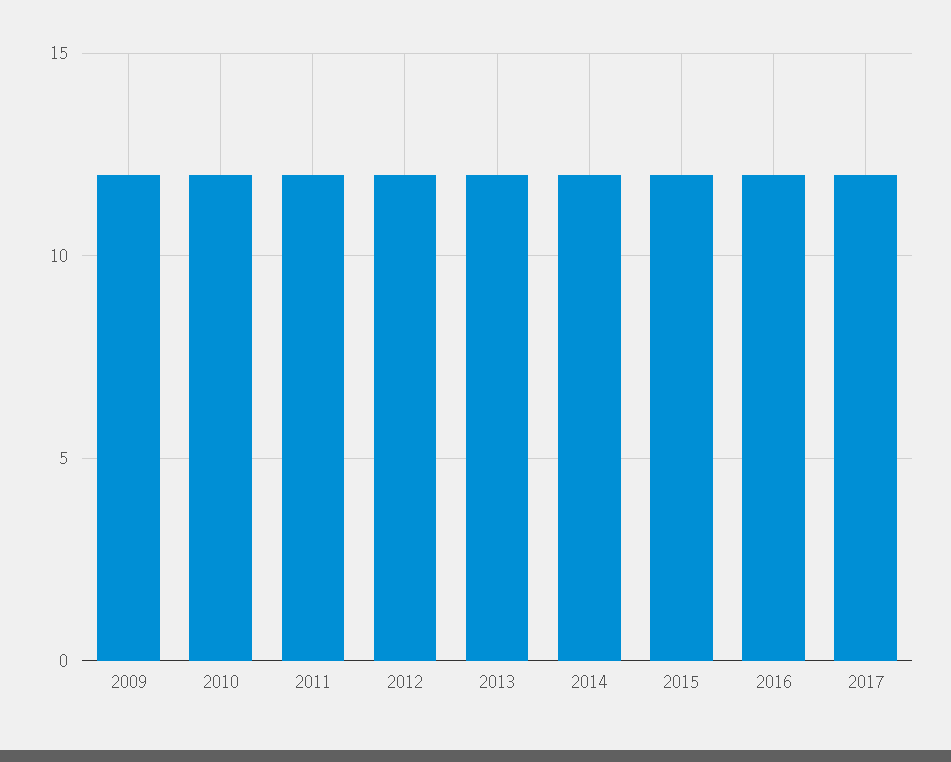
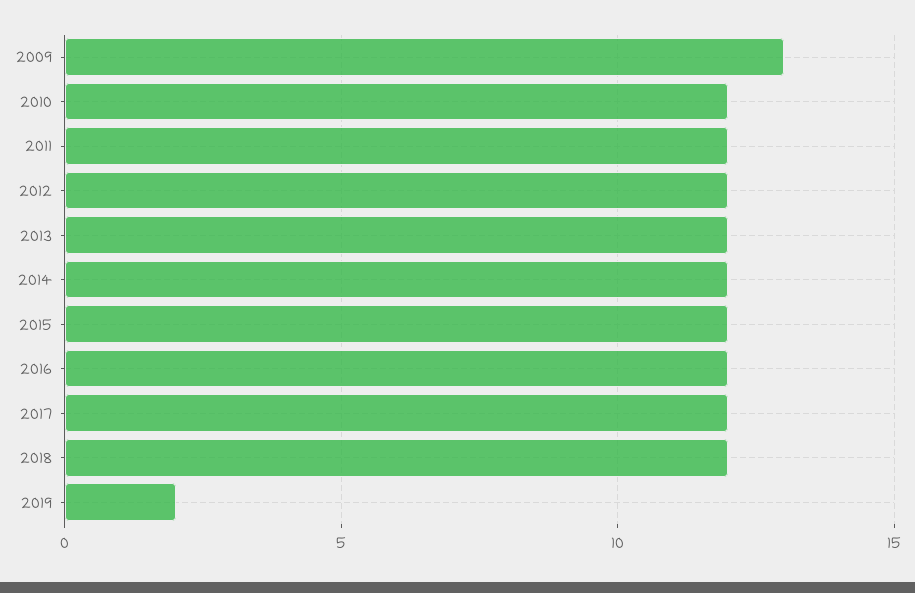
2009: 12 -> 13
2018: none -> 12
2019: none -> 2

